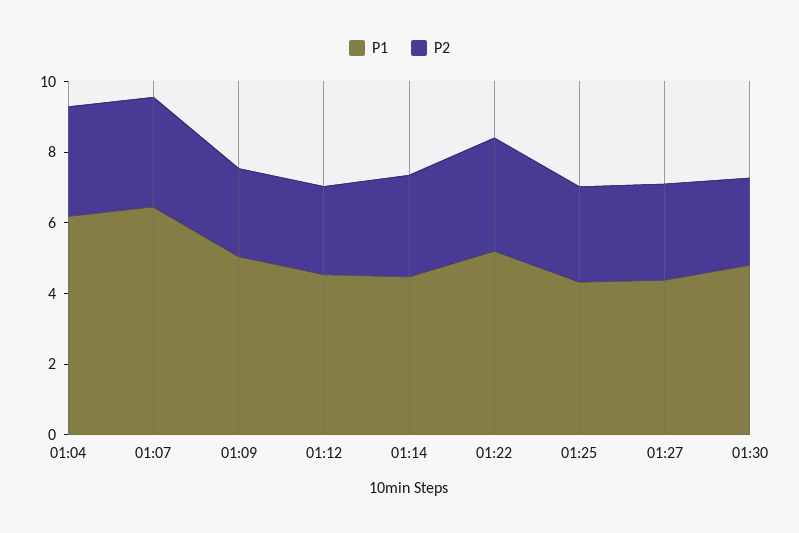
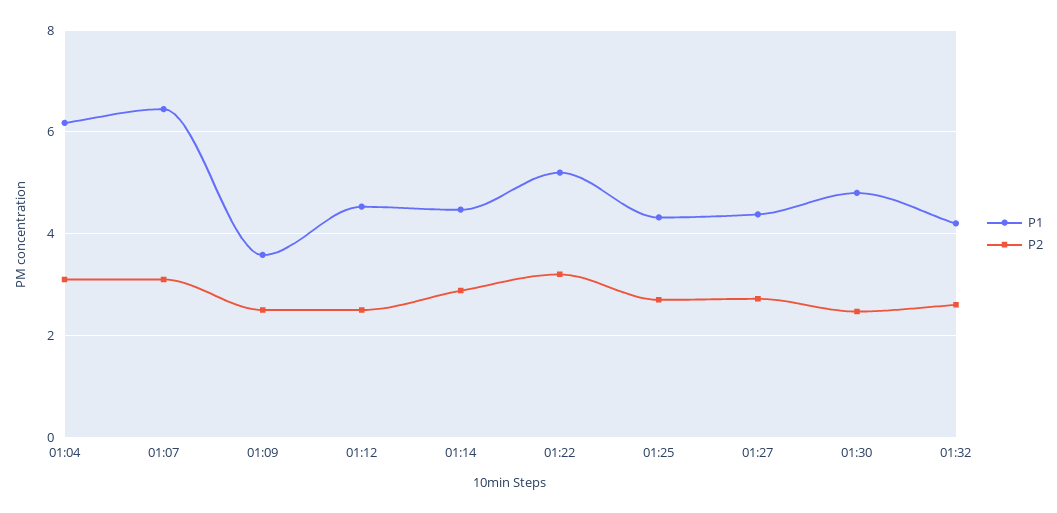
P1, 01:09: 5 -> 3.6
P1, 01:32: none -> 4.2
P2, 01:32: none -> 2.6

